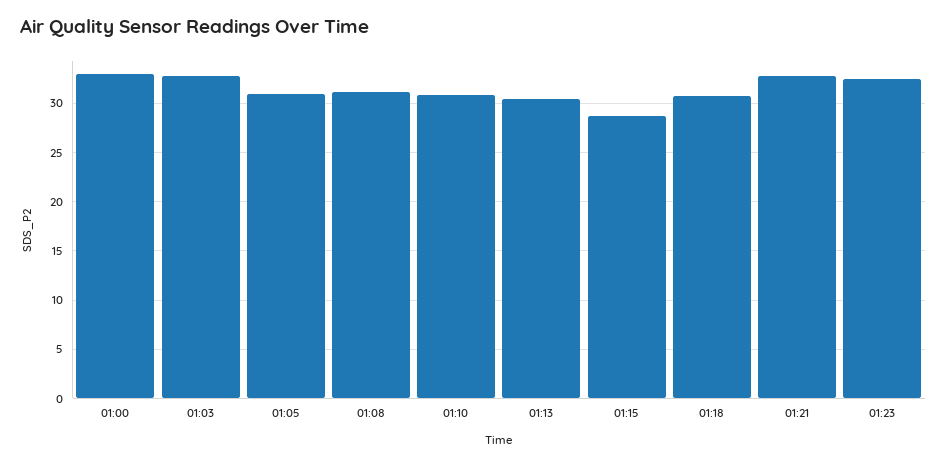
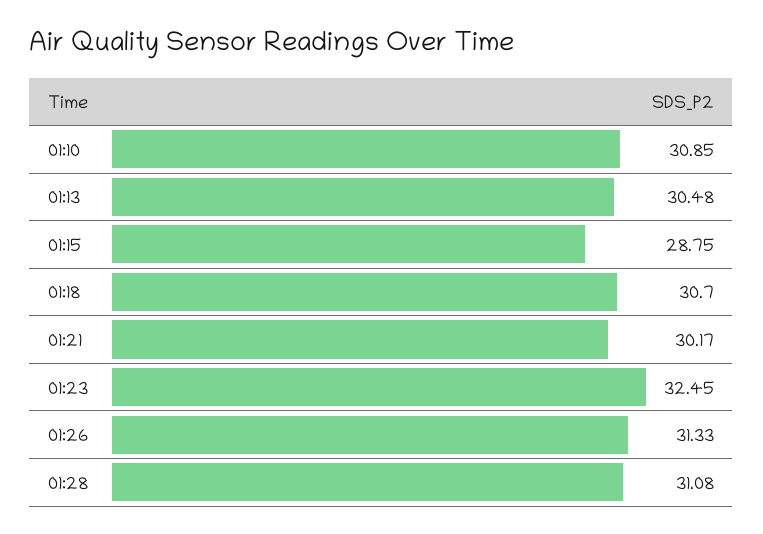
01:00: 33 -> none
01:03: 33 -> none
01:05: 31 -> none
01:08: 31 -> none
01:21: 33 -> 30.17
01:26: none -> 31.33
01:28: none -> 31.08

